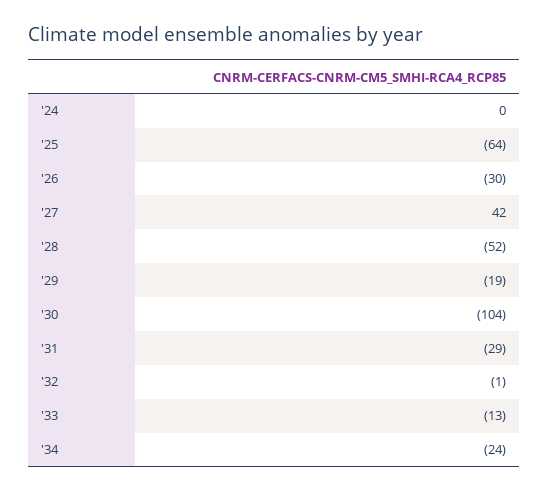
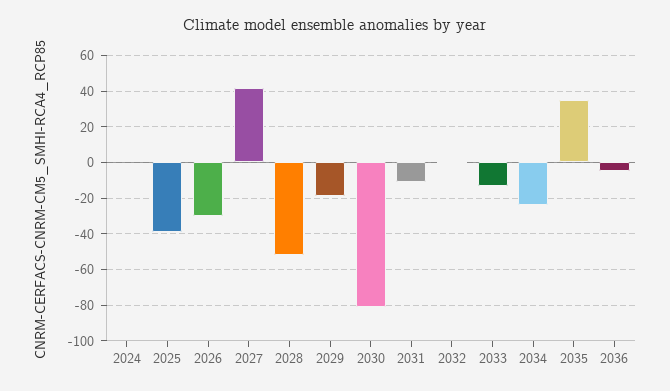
'25: -64 -> -40
'30: -104 -> -80
'31: -29 -> -10
2035: none -> 35
2036: none -> -5

